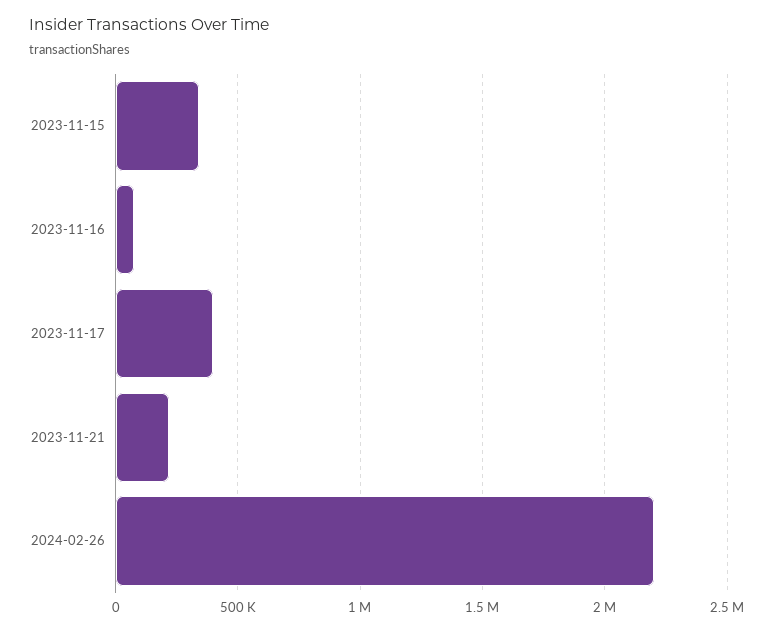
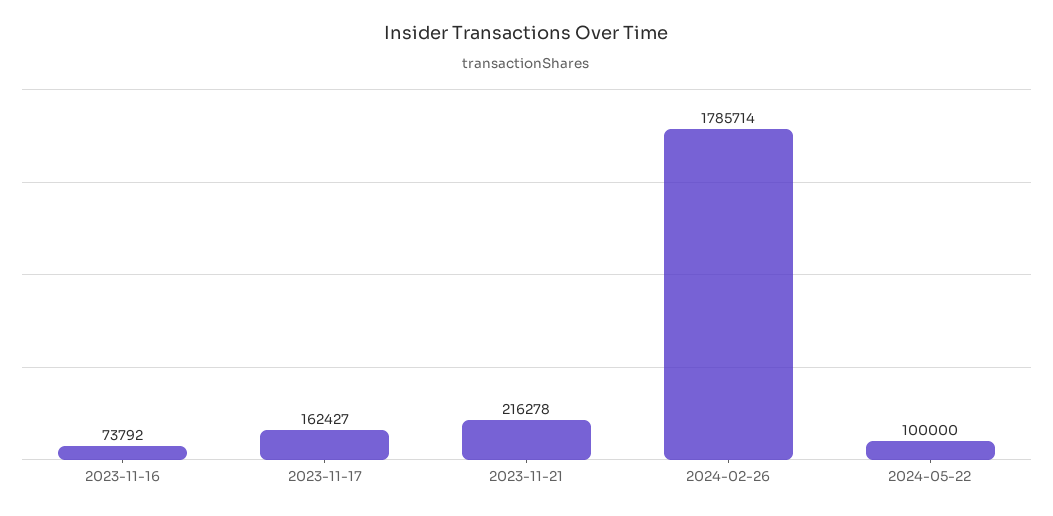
2023-11-15: 350000 -> none
2023-11-17: 400000 -> 162427
2024-02-26: 2200000 -> 1785714
2024-05-22: none -> 100000

